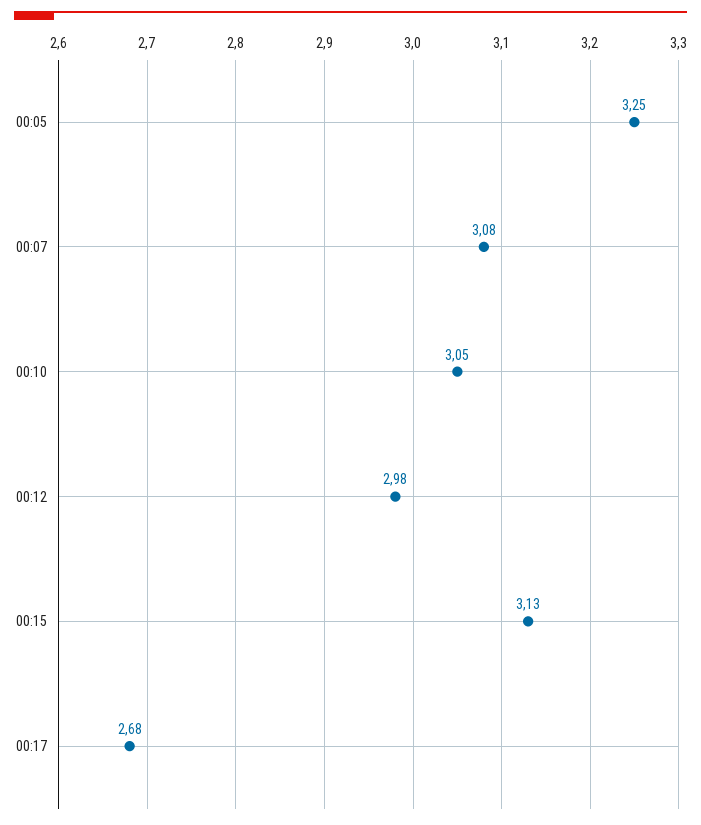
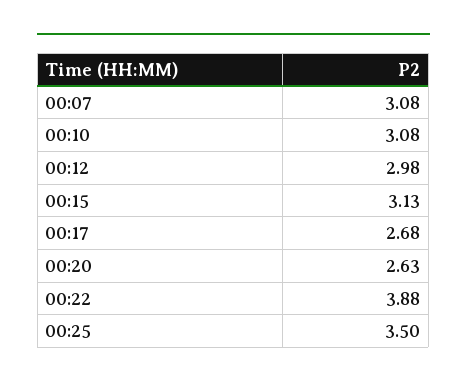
00:05: 3.25 -> none
00:10: 3.05 -> 3.08
00:20: none -> 2.63
00:22: none -> 3.88
00:25: none -> 3.5

